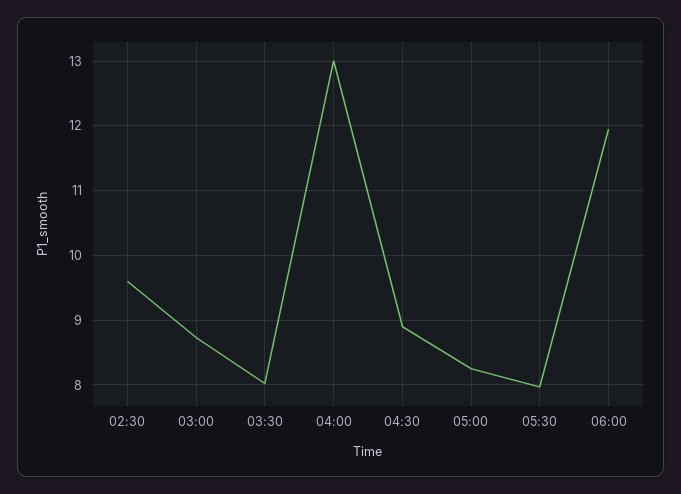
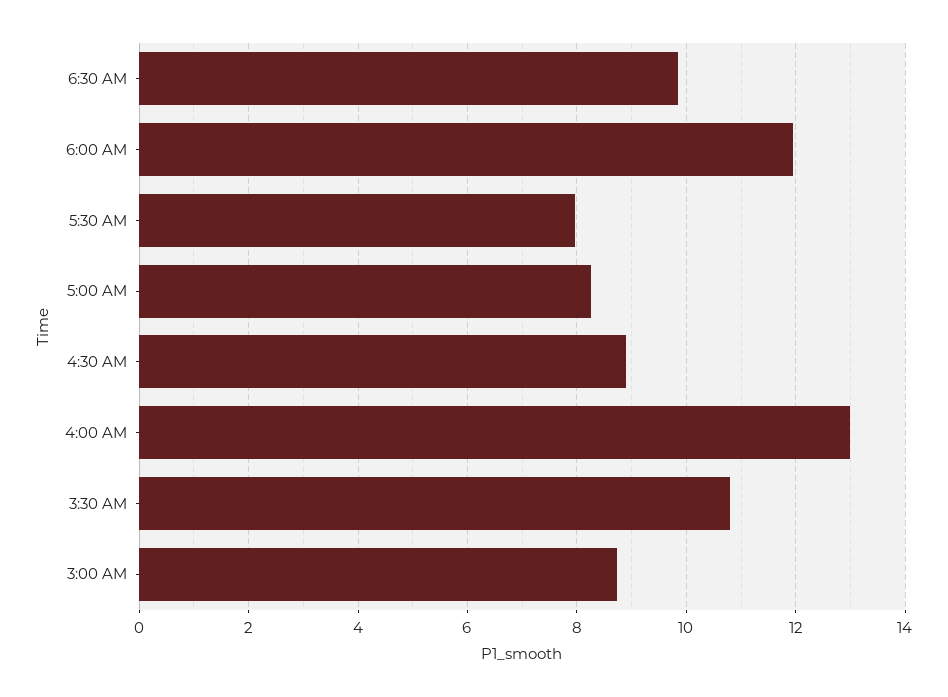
02:30: 9.6 -> none
03:30: 8 -> 10.8
6:30 AM: none -> 9.8

